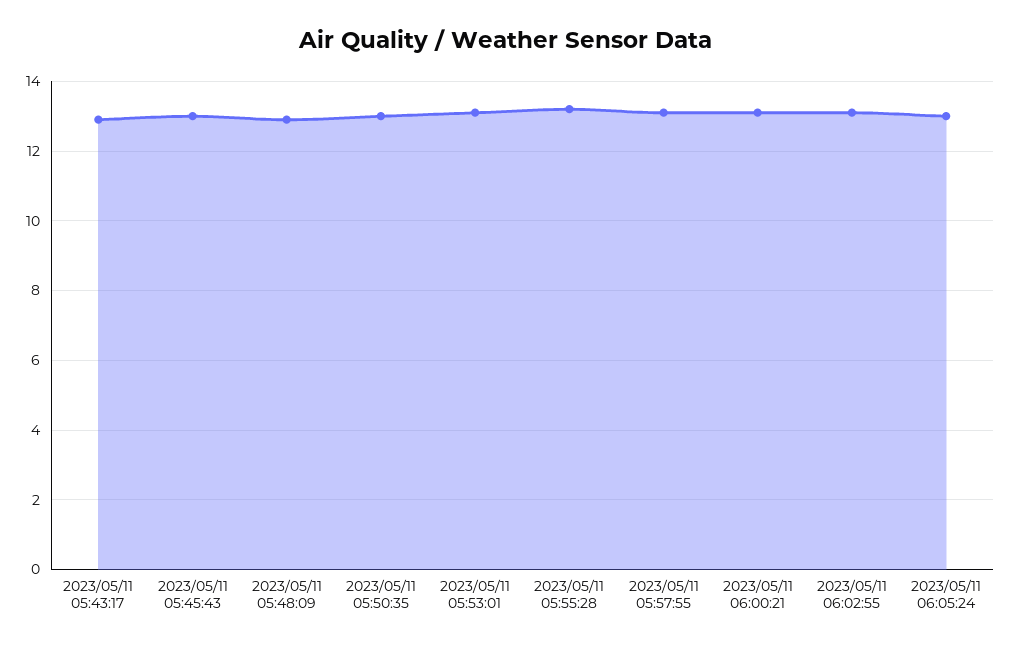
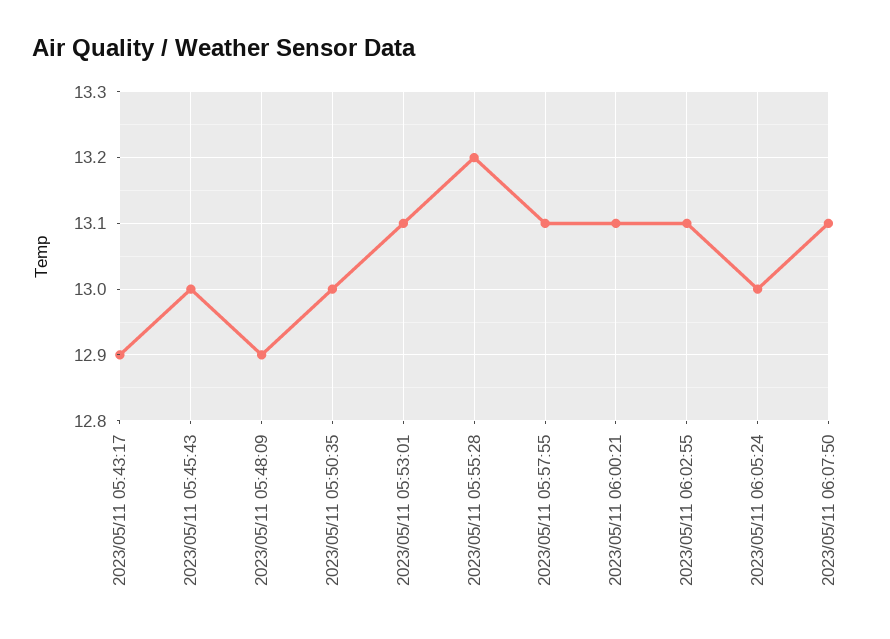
2023/05/11 06:07:50: none -> 13.1

